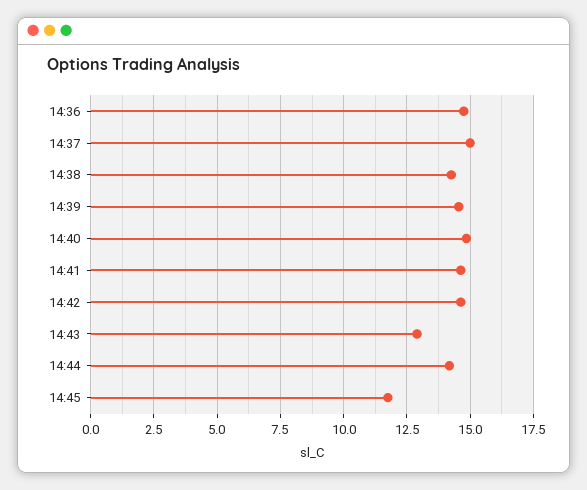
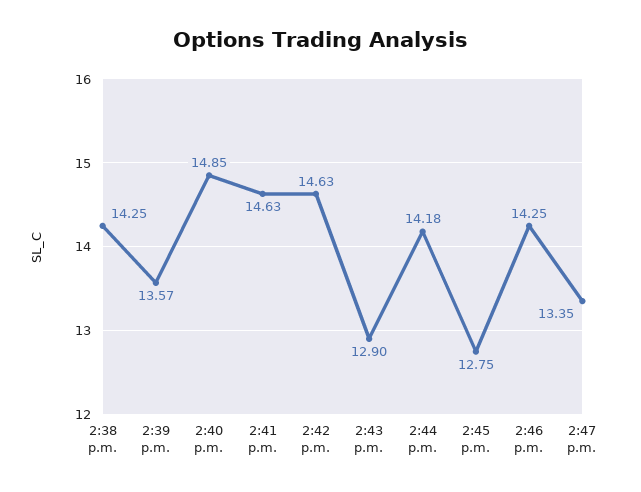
14:36: 14.75 -> none
14:37: 15 -> none
14:39: 14.5 -> 13.57
14:45: 11.75 -> 12.75
2:46 p.m.: none -> 14.25
2:47 p.m.: none -> 13.35

